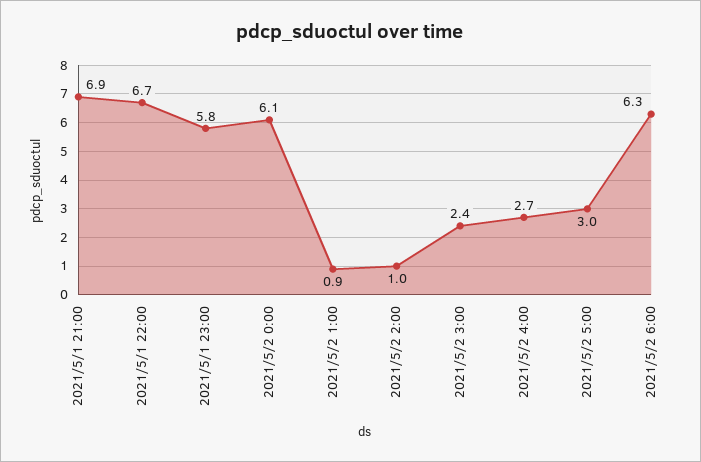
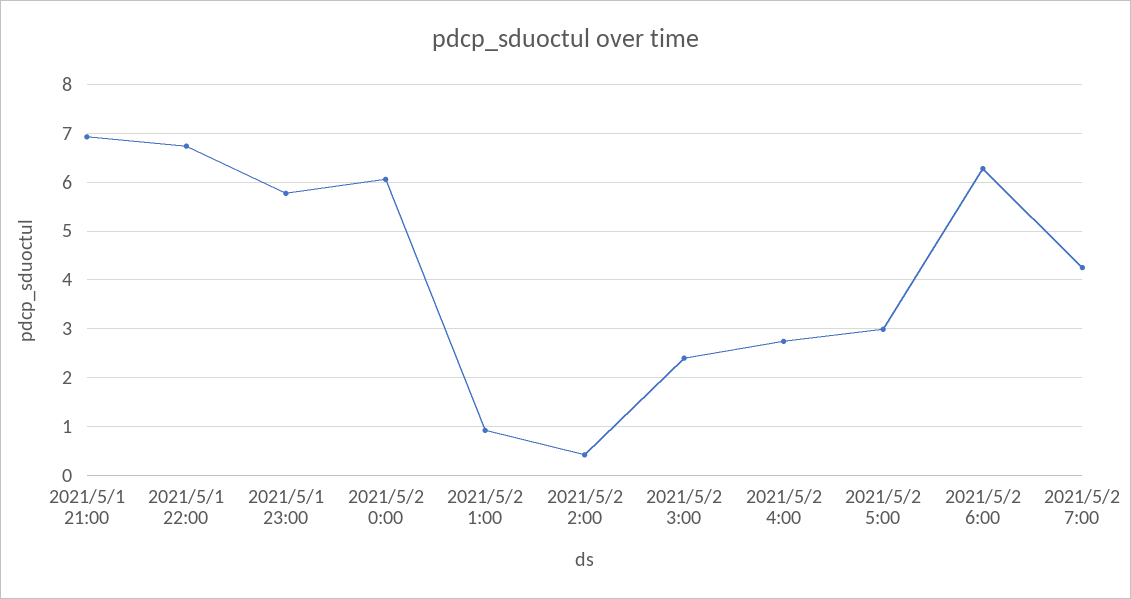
2021/5/2 2:00: 1 -> 0.4
2021/5/2 7:00: none -> 4.2

